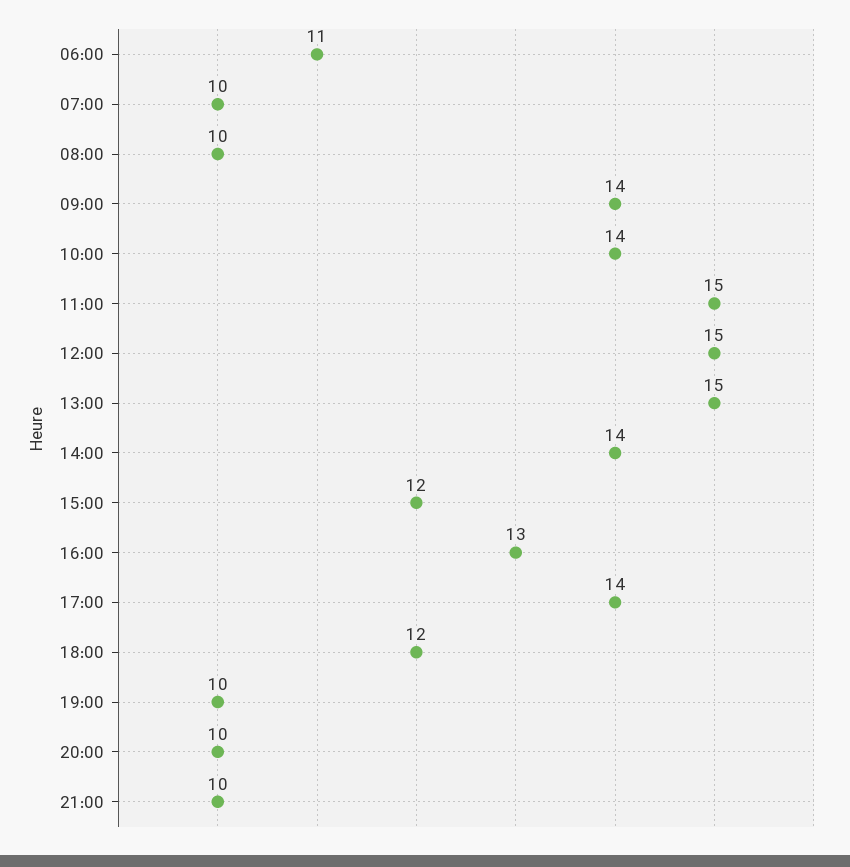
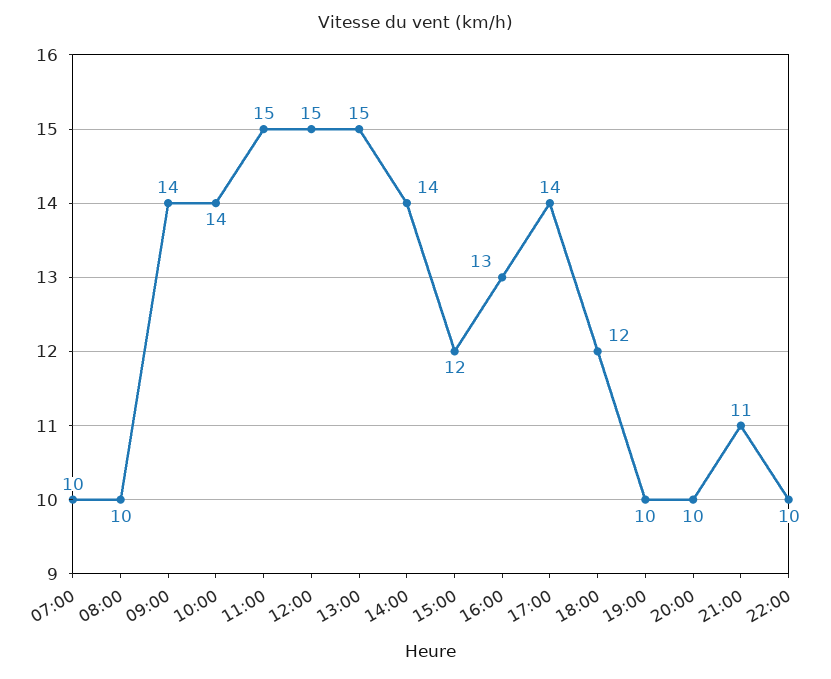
06:00: 11 -> none
21:00: 10 -> 11
22:00: none -> 10

